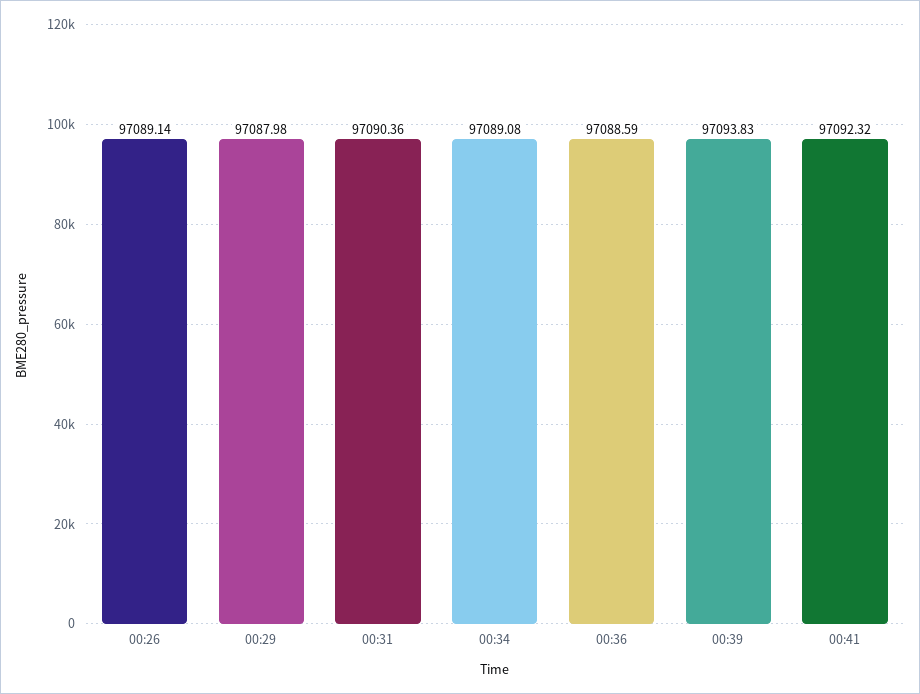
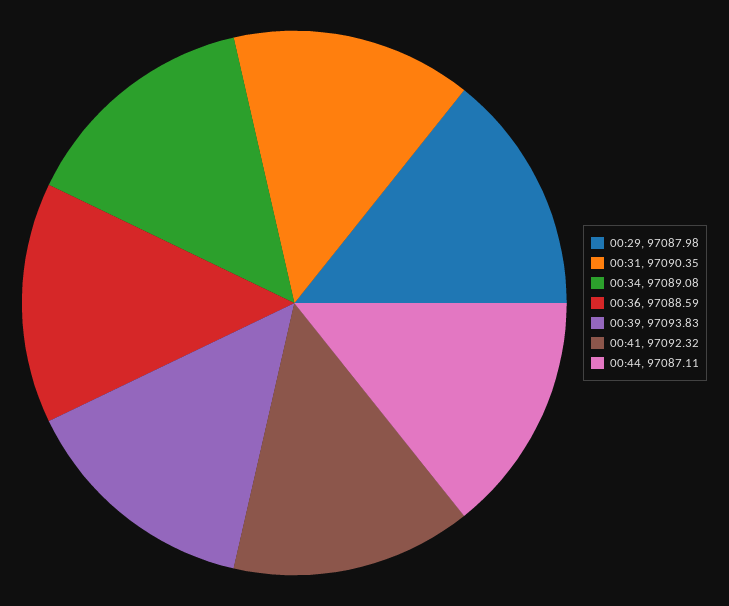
00:26: 97089.14 -> none
00:31: 97090.36 -> 97090.35
00:44: none -> 97087.11

